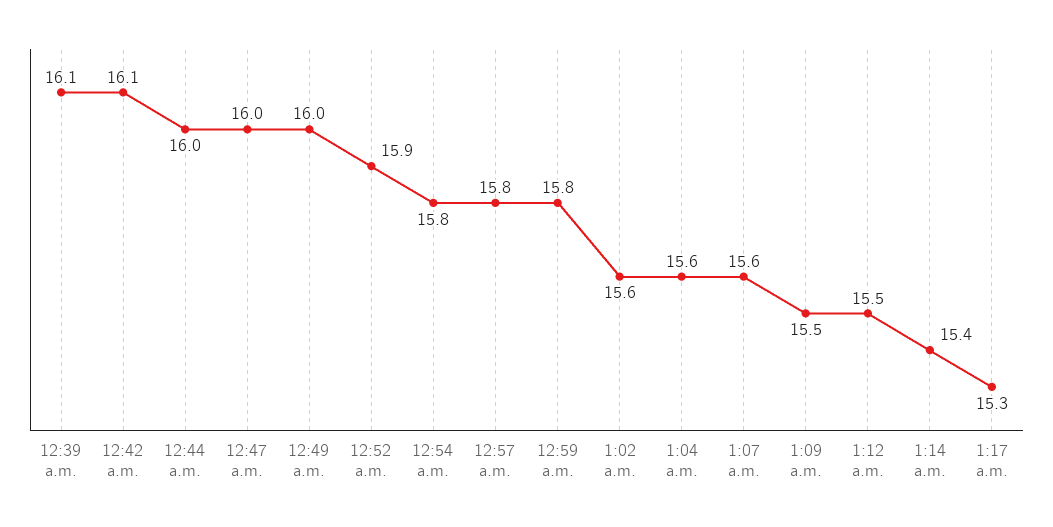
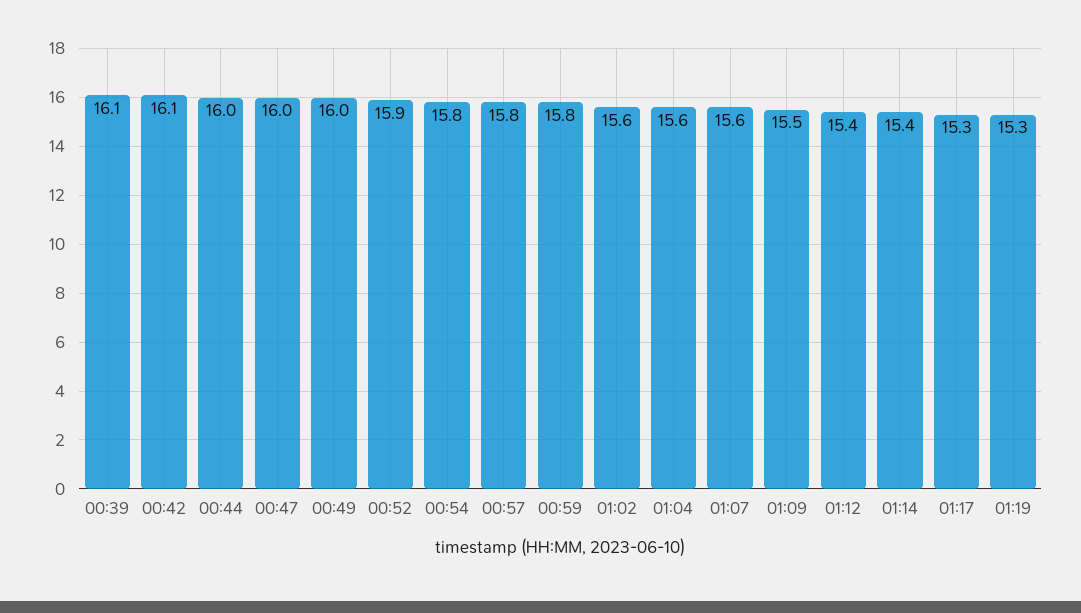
1:12 a.m.: 15.5 -> 15.4
01:19: none -> 15.3

